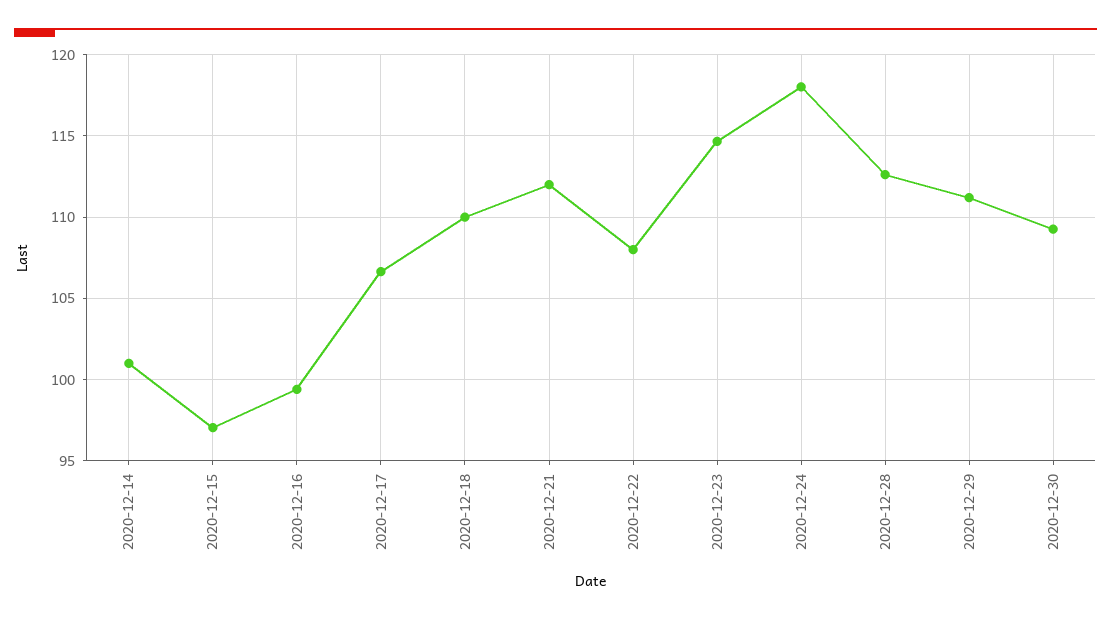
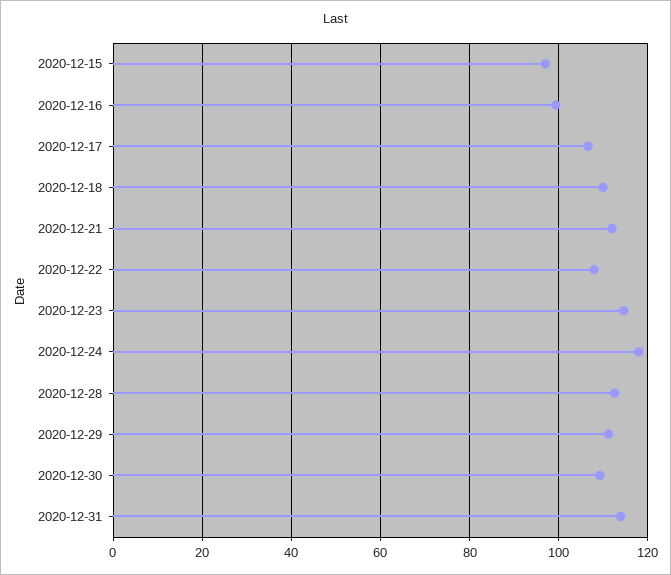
2020-12-14: 101 -> none
2020-12-31: none -> 114

